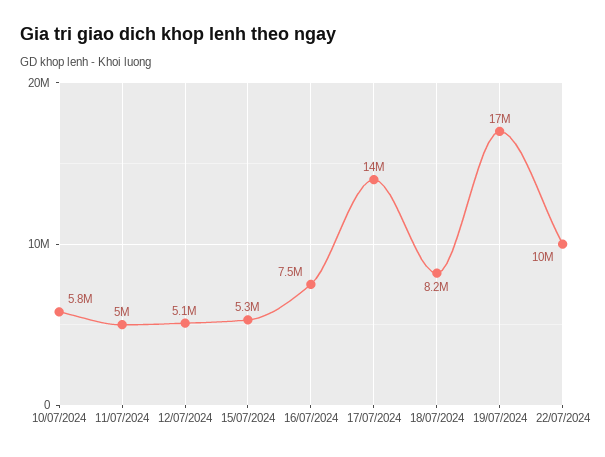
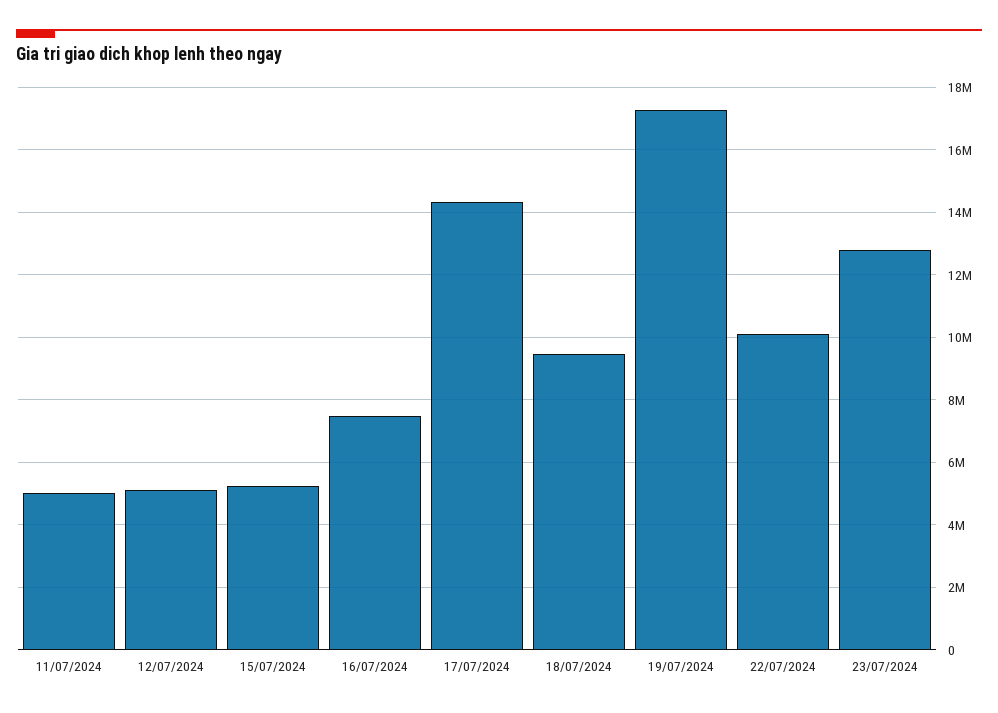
10/07/2024: 5800000 -> none
18/07/2024: 8200000 -> 9400000
23/07/2024: none -> 12800000

